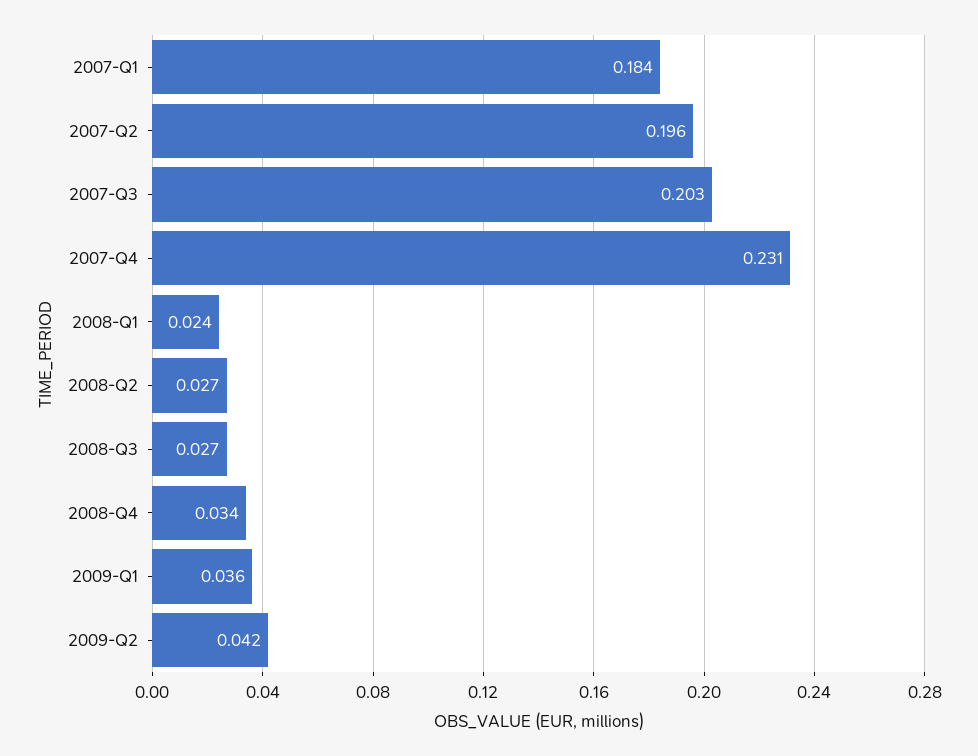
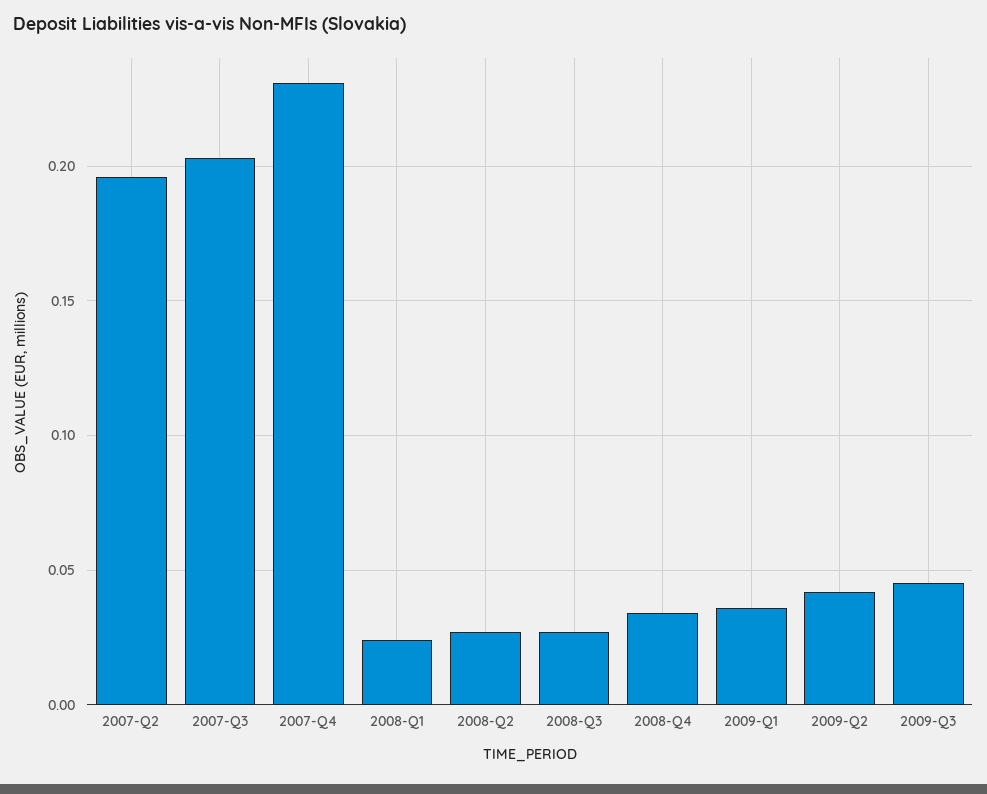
2007-Q1: 0.184 -> none
2009-Q3: none -> 0.045

